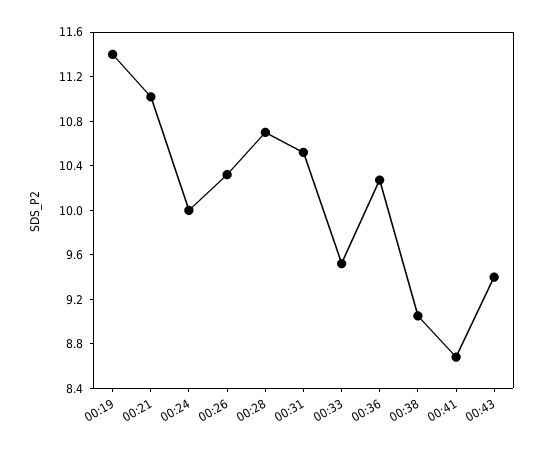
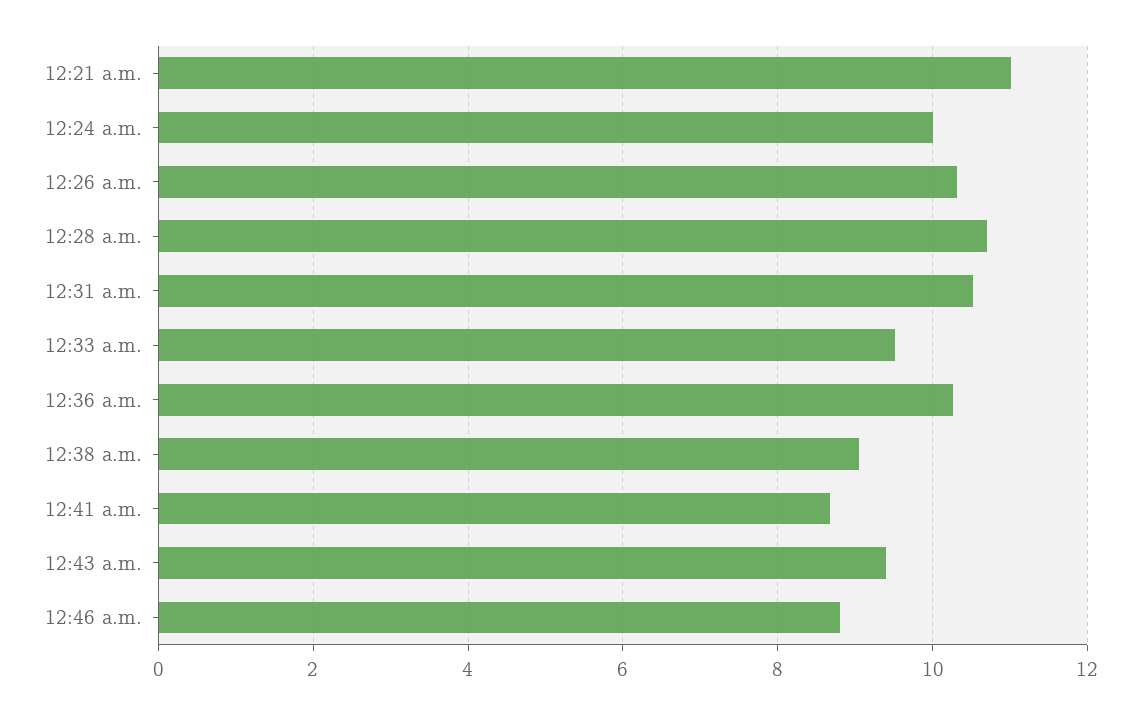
00:19: 11.4 -> none
12:46 a.m.: none -> 8.8

